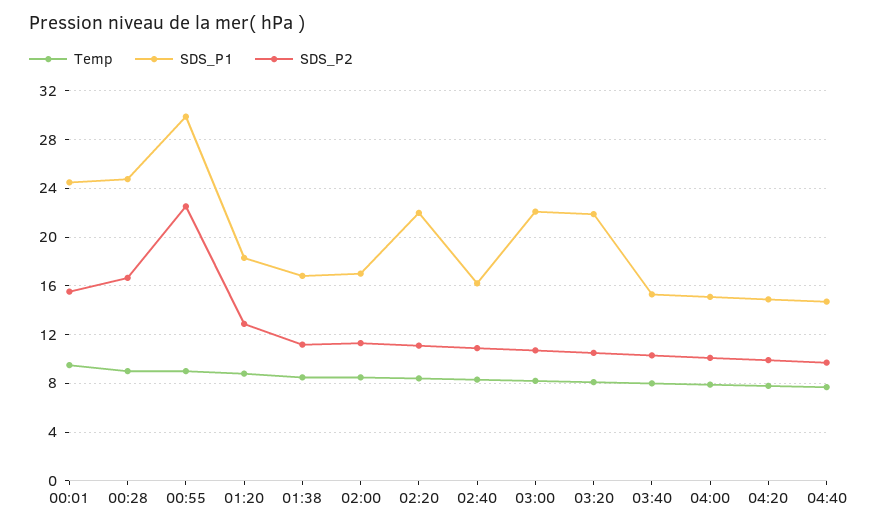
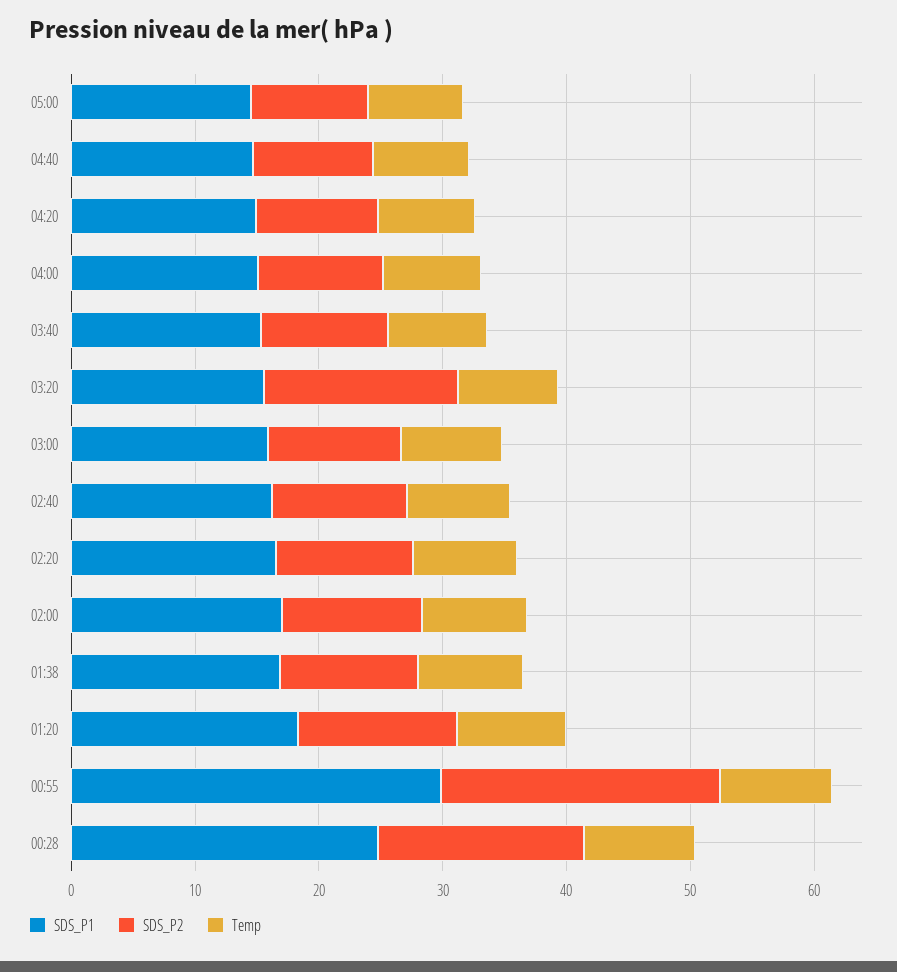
Temp, 00:01: 9.5 -> none
SDS_P1, 00:01: 24.5 -> none
SDS_P2, 00:01: 15.5 -> none
SDS_P1, 02:20: 22 -> 16
SDS_P1, 03:00: 22 -> 16
SDS_P1, 03:20: 22 -> 16
SDS_P2, 03:20: 10.5 -> 16
SDS_P1, 05:00: none -> 14
SDS_P2, 05:00: none -> 10
Temp, 05:00: none -> 8

